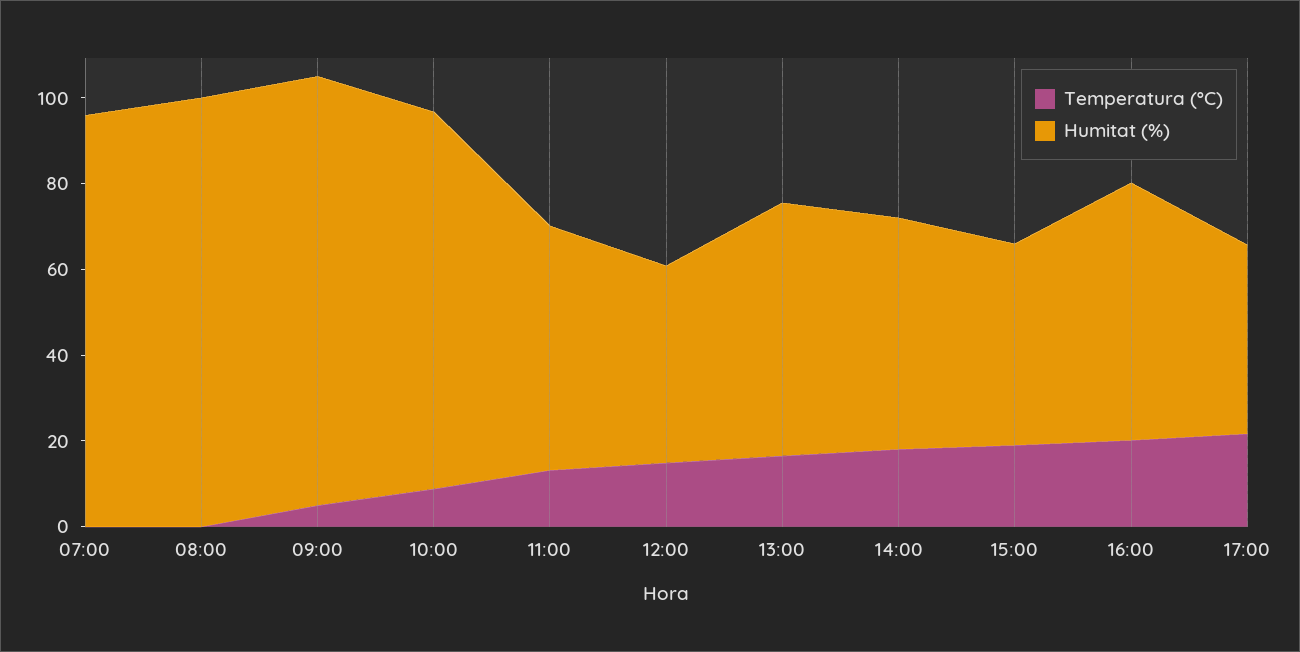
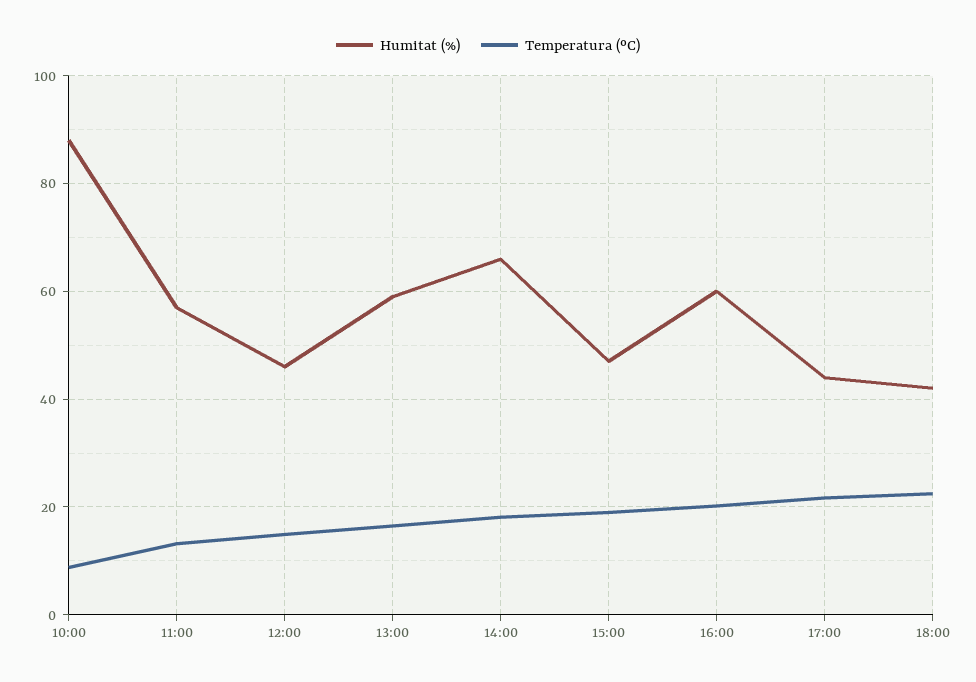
Temperatura (ºC), 07:00: 0 -> none
Humitat (%), 07:00: 95 -> none
Temperatura (ºC), 08:00: 0 -> none
Humitat (%), 08:00: 100 -> none
Temperatura (ºC), 09:00: 5 -> none
Humitat (%), 09:00: 100 -> none
Humitat (%), 14:00: 55 -> 66
Humitat (%), 18:00: none -> 42
Temperatura (ºC), 18:00: none -> 22

